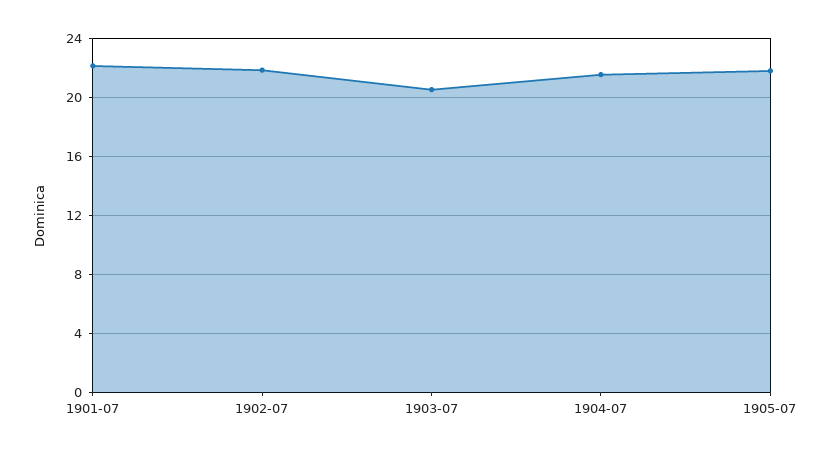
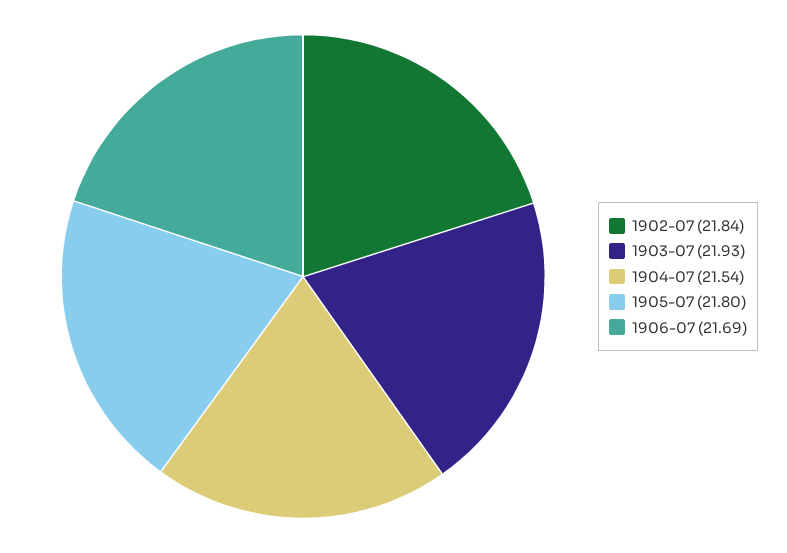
1901-07: 22 -> none
1903-07: 20.5 -> 21.93
1906-07: none -> 21.69

